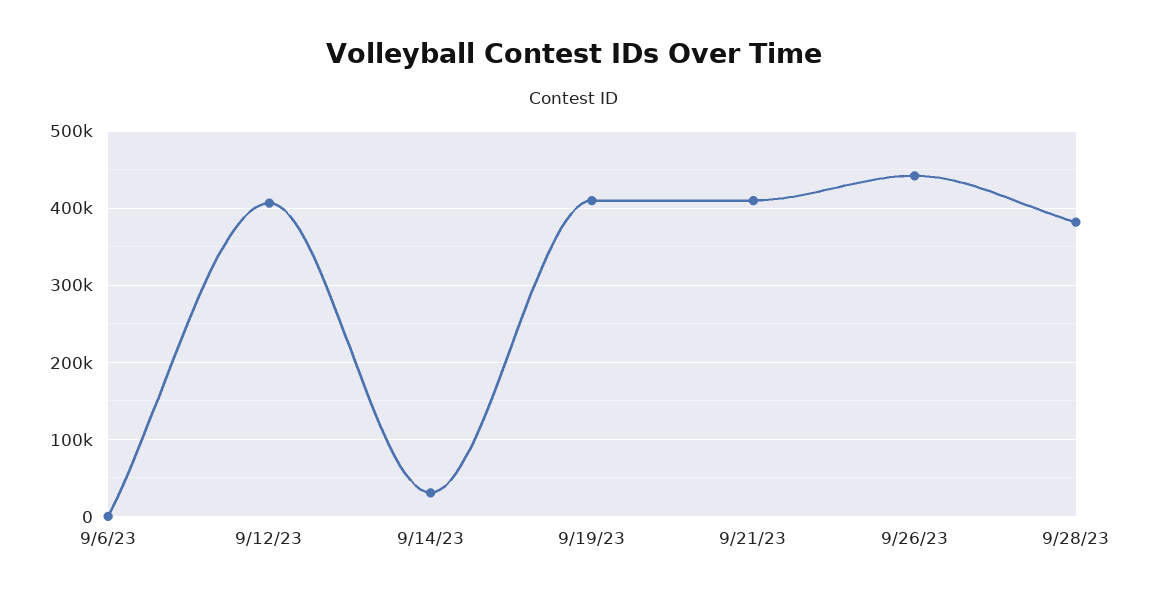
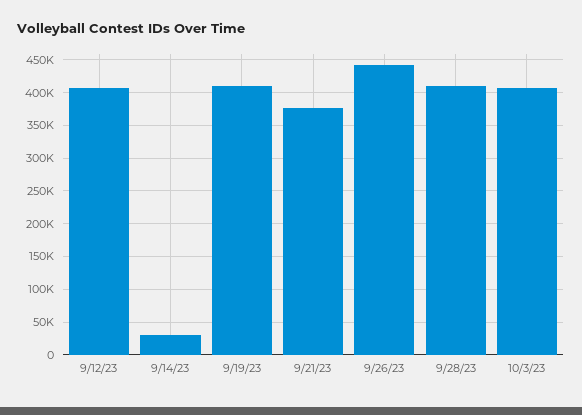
9/6/23: 0 -> none
9/21/23: 410000 -> 380000
9/28/23: 380000 -> 410000
10/3/23: none -> 410000

